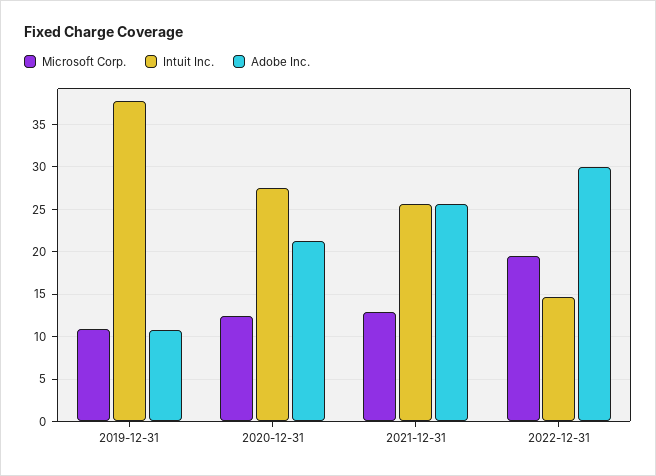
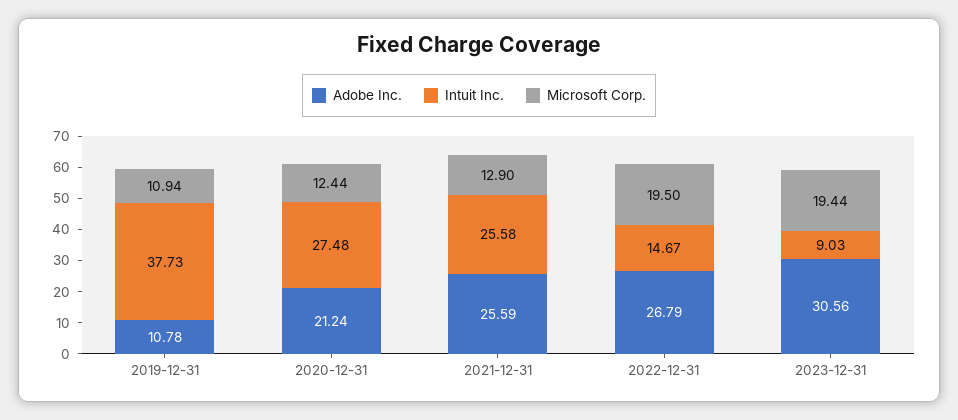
Adobe Inc., 2022-12-31: 30 -> 26.79
Adobe Inc., 2023-12-31: none -> 30.56
Intuit Inc., 2023-12-31: none -> 9.03
Microsoft Corp., 2023-12-31: none -> 19.44

